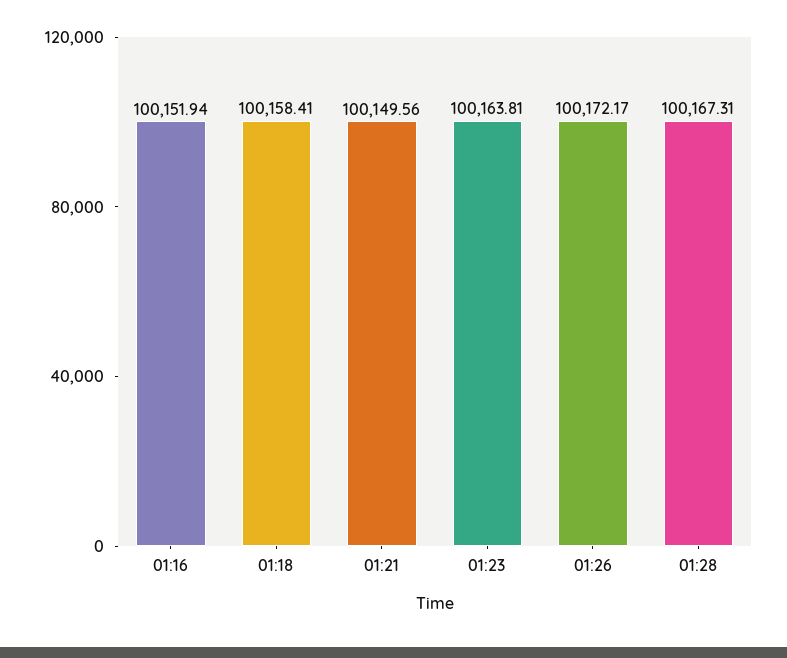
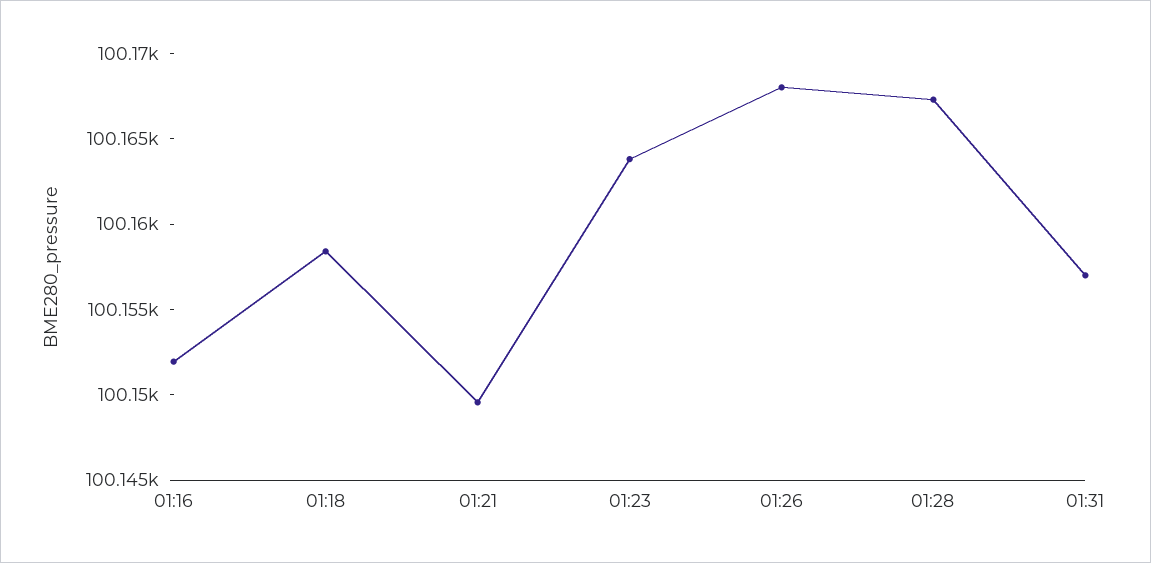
01:26: 100172.17 -> 100168
01:31: none -> 100157

